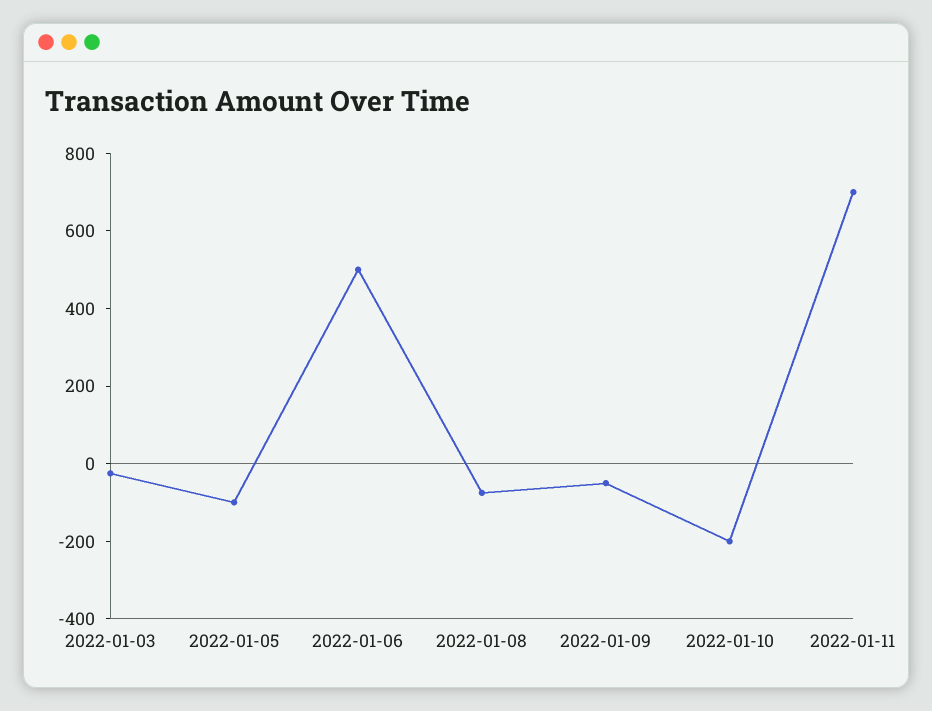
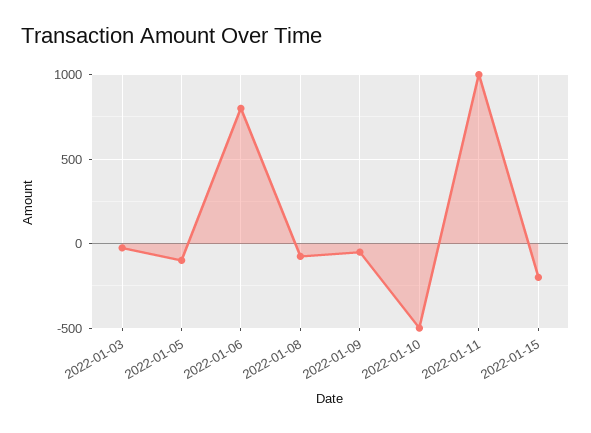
2022-01-06: 500 -> 800
2022-01-10: -200 -> -500
2022-01-11: 700 -> 1000
2022-01-15: none -> -200

